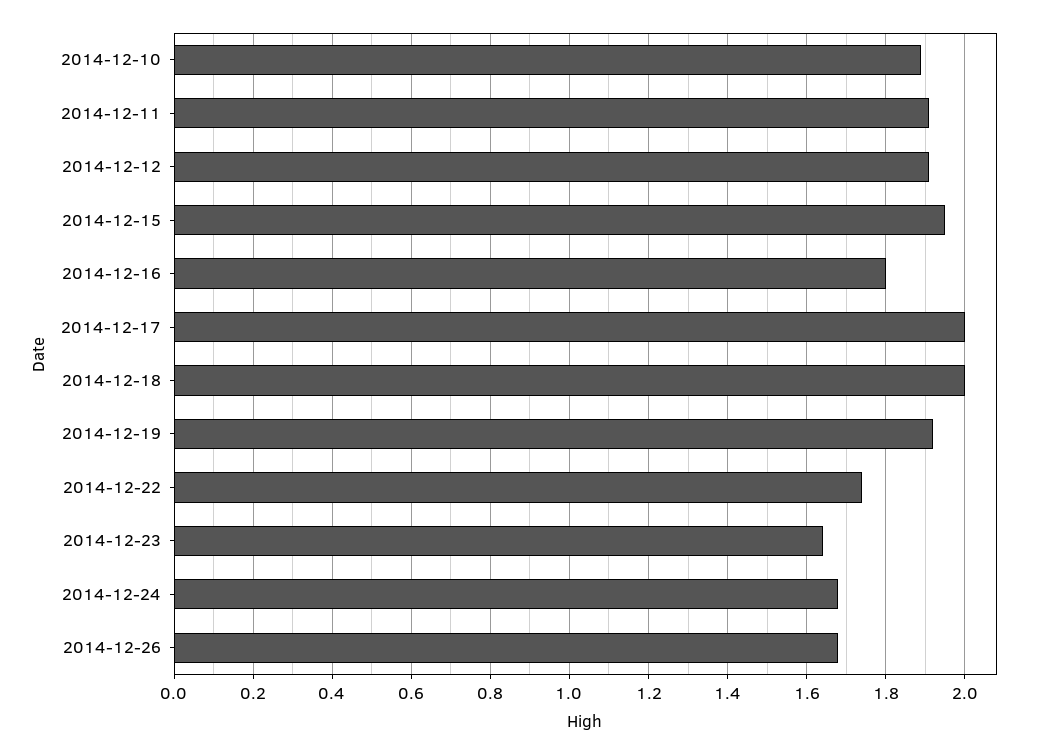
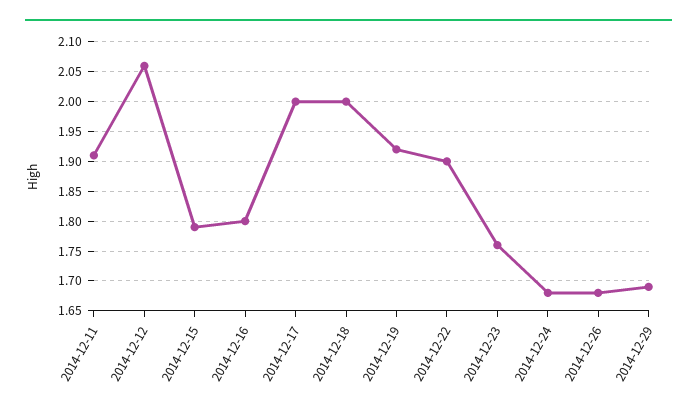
2014-12-10: 1.9 -> none
2014-12-12: 1.9 -> 2.05
2014-12-15: 1.95 -> 1.8
2014-12-22: 1.75 -> 1.9
2014-12-23: 1.65 -> 1.75
2014-12-29: none -> 1.7

